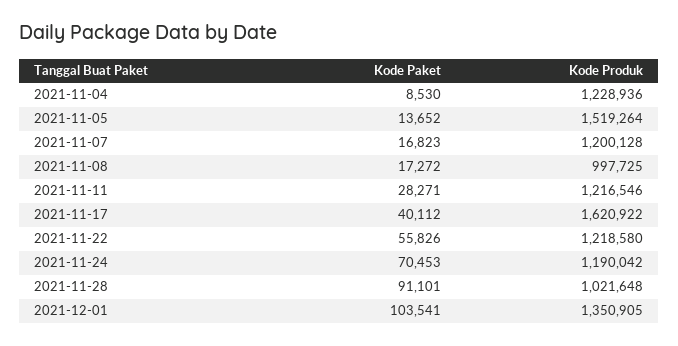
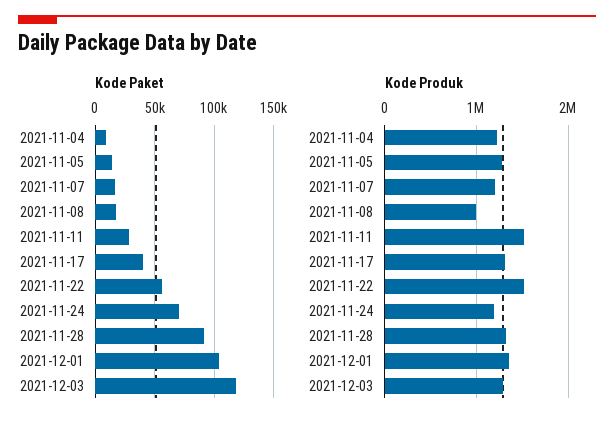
Kode Produk, 2021-11-05: 1519264 -> 1300000
Kode Produk, 2021-11-11: 1216546 -> 1500000
Kode Produk, 2021-11-17: 1620922 -> 1300000
Kode Produk, 2021-11-22: 1218580 -> 1500000
Kode Produk, 2021-11-28: 1021648 -> 1300000
Kode Paket, 2021-12-03: none -> 120000
Kode Produk, 2021-12-03: none -> 1300000

